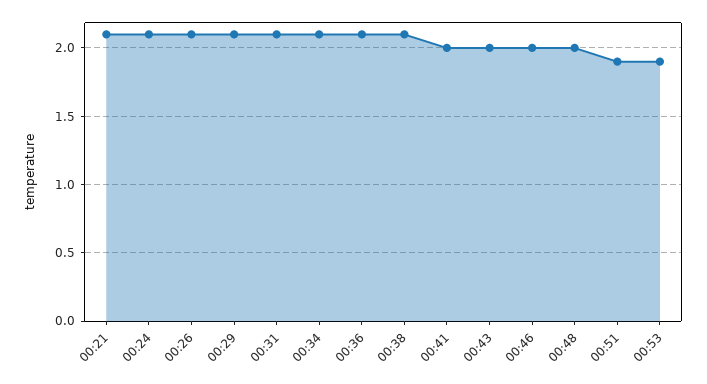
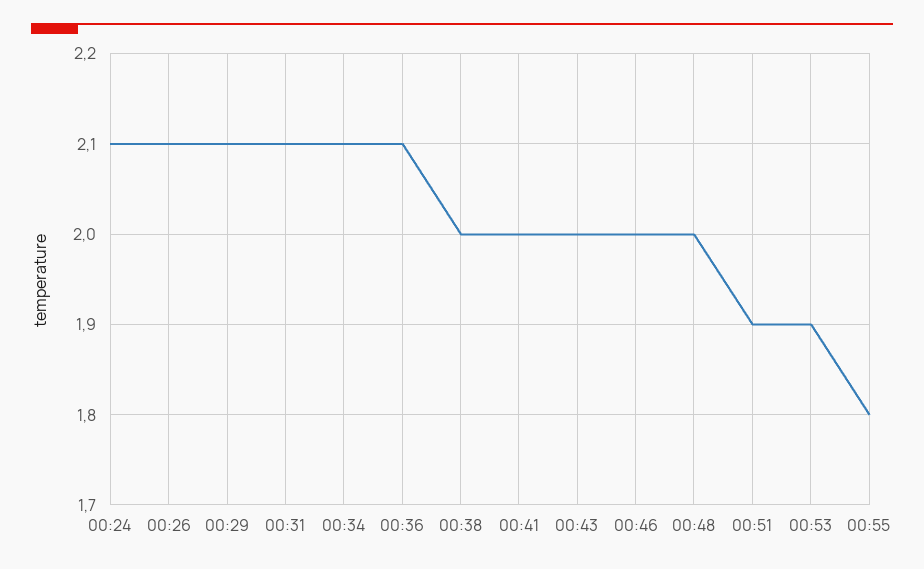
00:21: 2.1 -> none
00:38: 2.1 -> 2
00:55: none -> 1.8

